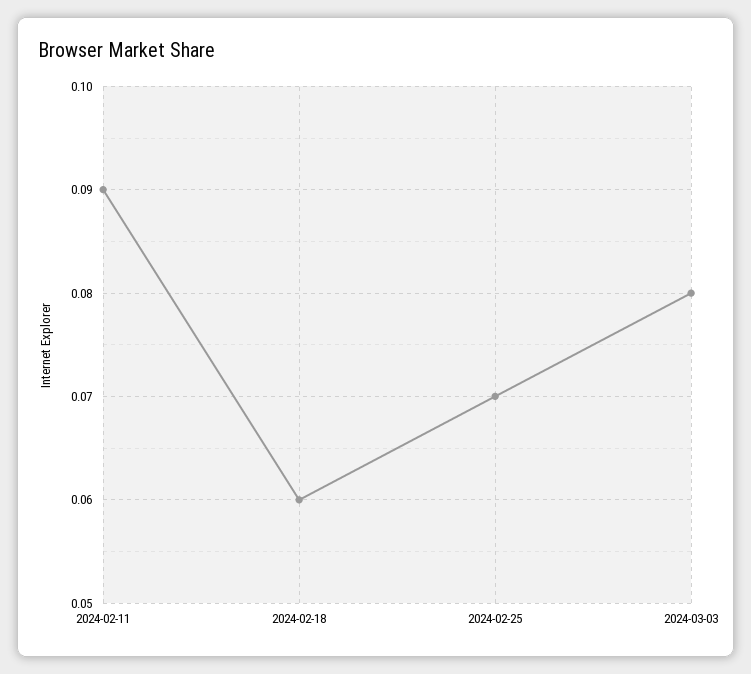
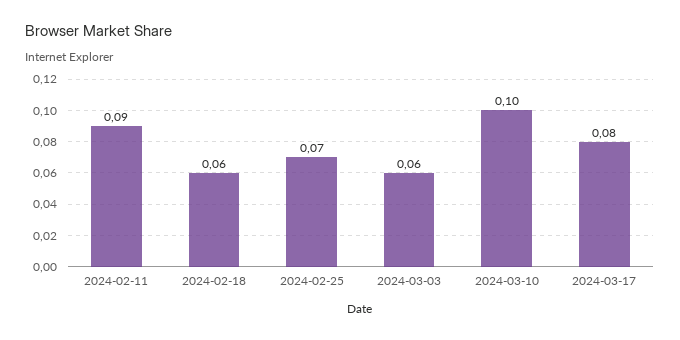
2024-03-03: 0.08 -> 0.06
2024-03-10: none -> 0.1
2024-03-17: none -> 0.08

